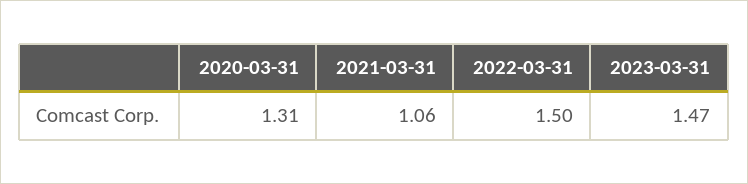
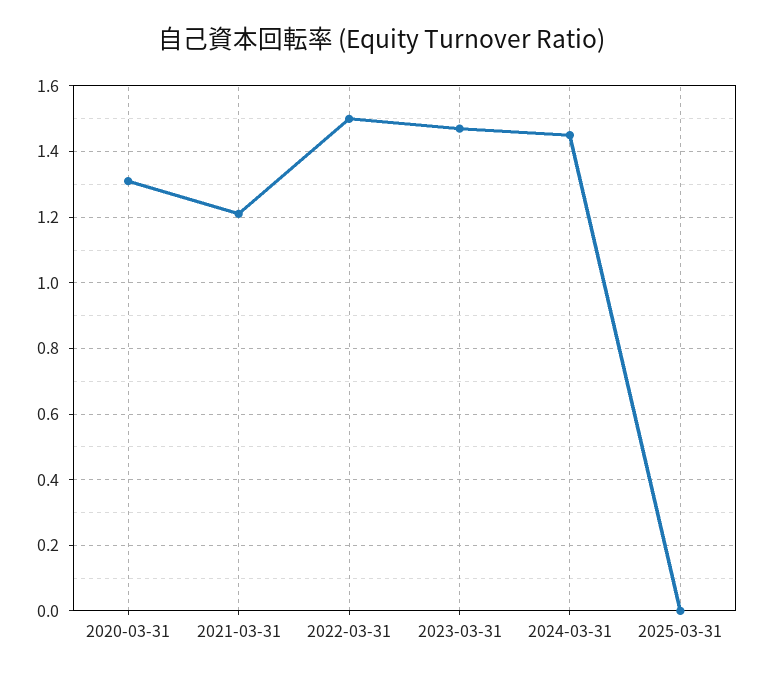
2021-03-31: 1.06 -> 1.2
2024-03-31: none -> 1.45
2025-03-31: none -> 0

